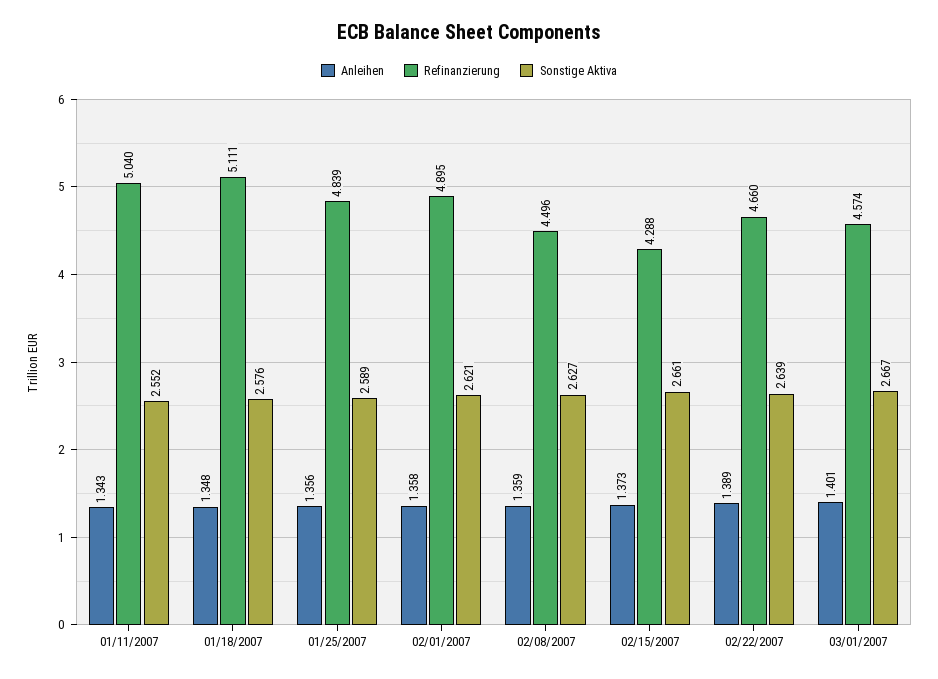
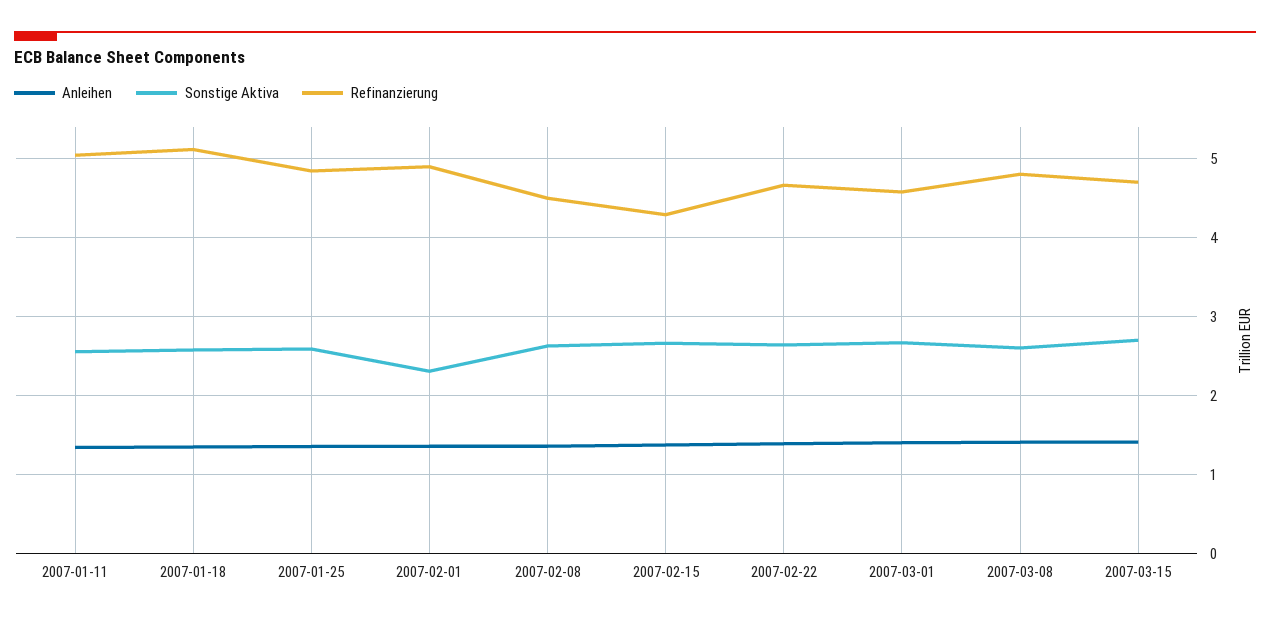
Sonstige Aktiva, 02/01/2007: 2.621 -> 2.3
Anleihen, 2007-03-08: none -> 1.4
Sonstige Aktiva, 2007-03-08: none -> 2.6
Refinanzierung, 2007-03-08: none -> 4.8
Anleihen, 2007-03-15: none -> 1.4
Sonstige Aktiva, 2007-03-15: none -> 2.7
Refinanzierung, 2007-03-15: none -> 4.7

